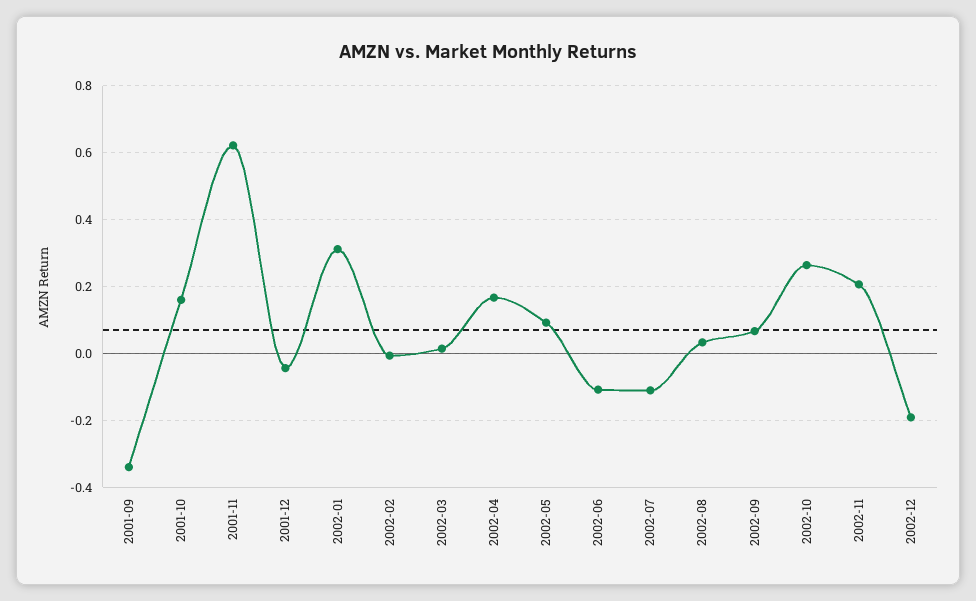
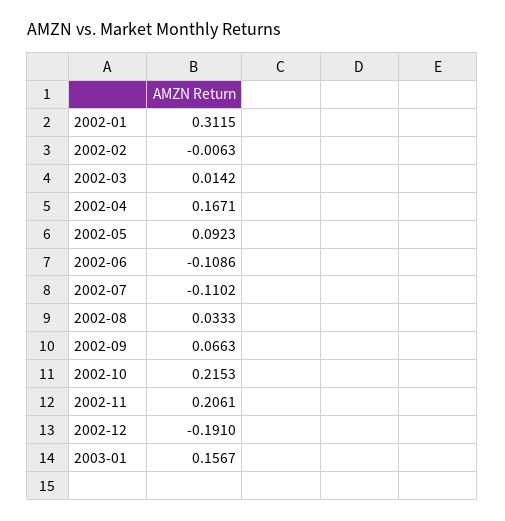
2001-09: -0.34 -> none
2001-10: 0.16 -> none
2001-11: 0.62 -> none
2001-12: -0.04 -> none
2002-10: 0.26 -> 0.2153
2003-01: none -> 0.1567

